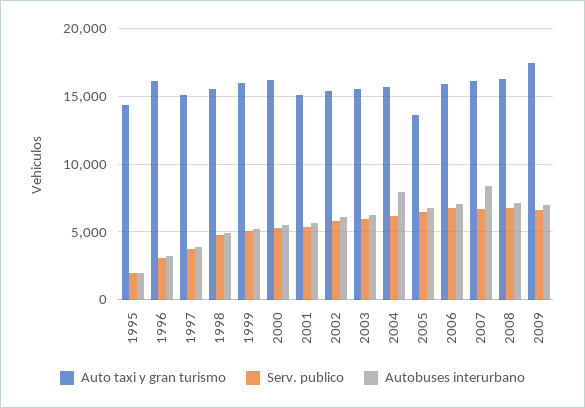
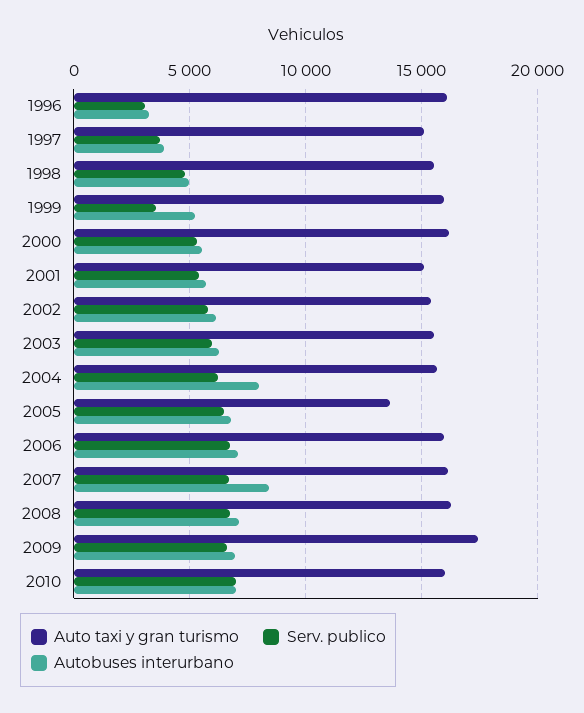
Auto taxi y gran turismo, 1995: 14500 -> none
Serv. publico, 1995: 2000 -> none
Autobuses interurbano, 1995: 2000 -> none
Serv. publico, 1999: 5000 -> 3500
Auto taxi y gran turismo, 2010: none -> 16000
Serv. publico, 2010: none -> 7000
Autobuses interurbano, 2010: none -> 7000

